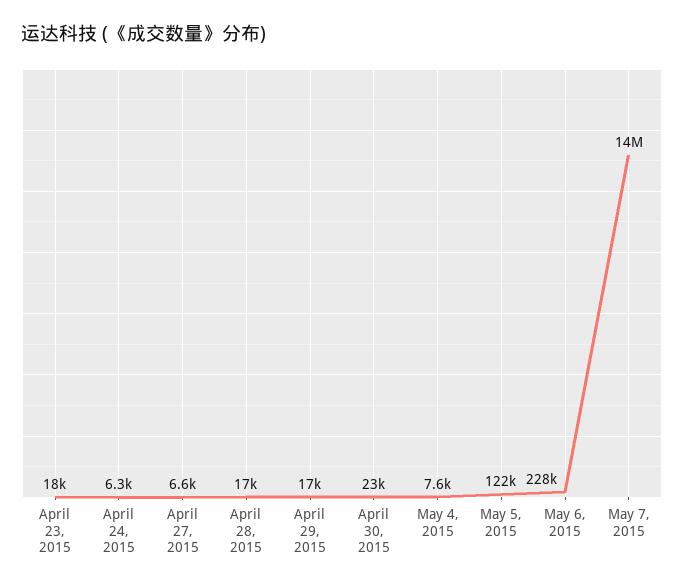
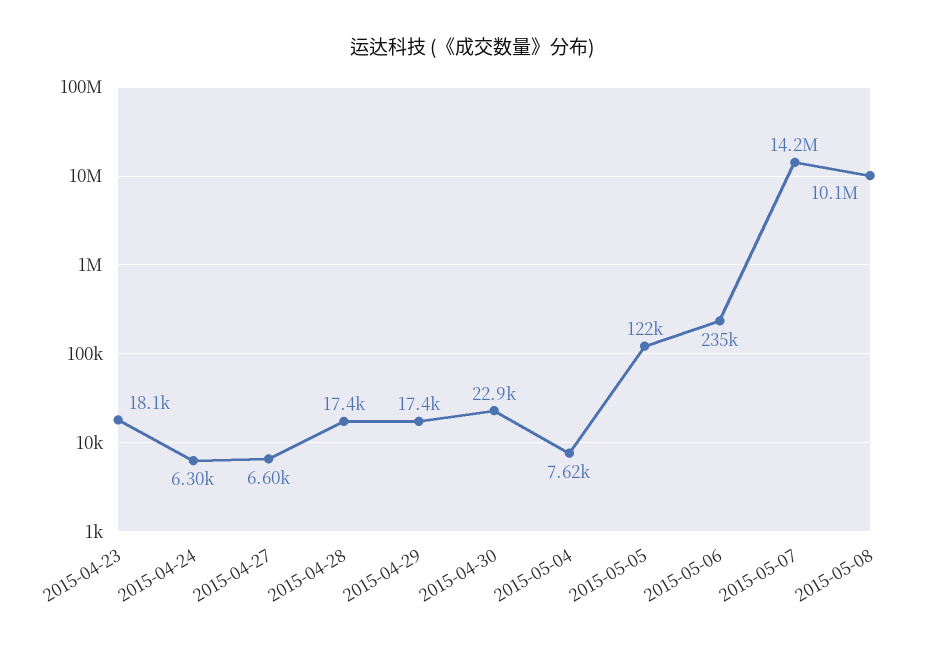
May 6, 2015: 228000 -> 235000
2015-05-08: none -> 10100000

